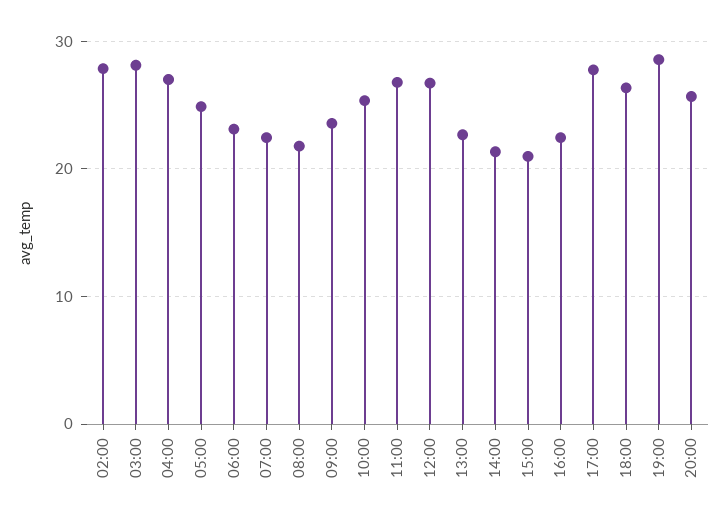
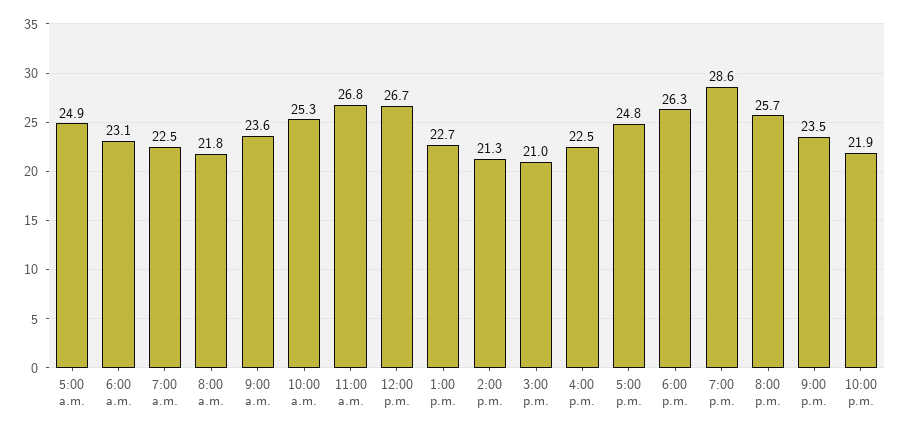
02:00: 28 -> none
03:00: 28 -> none
04:00: 27 -> none
17:00: 28 -> 24.8
9:00 p.m.: none -> 23.5
10:00 p.m.: none -> 21.9

